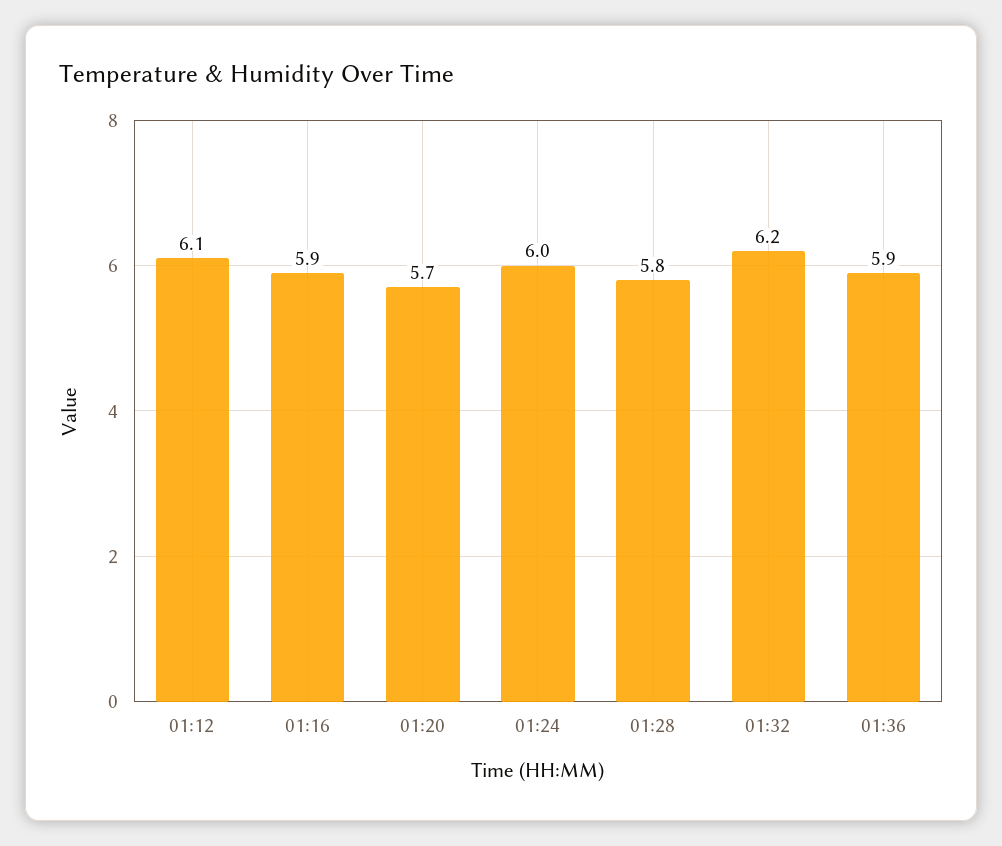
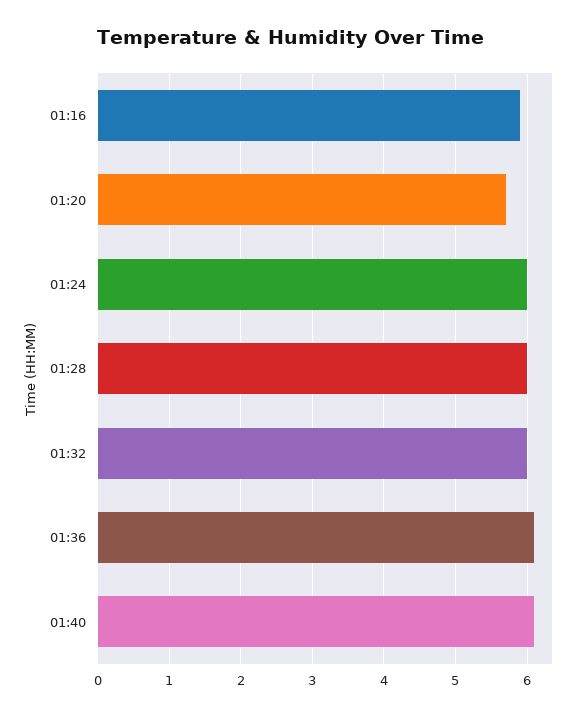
01:12: 6.1 -> none
01:28: 5.8 -> 6
01:32: 6.2 -> 6
01:36: 5.9 -> 6.1
01:40: none -> 6.1

